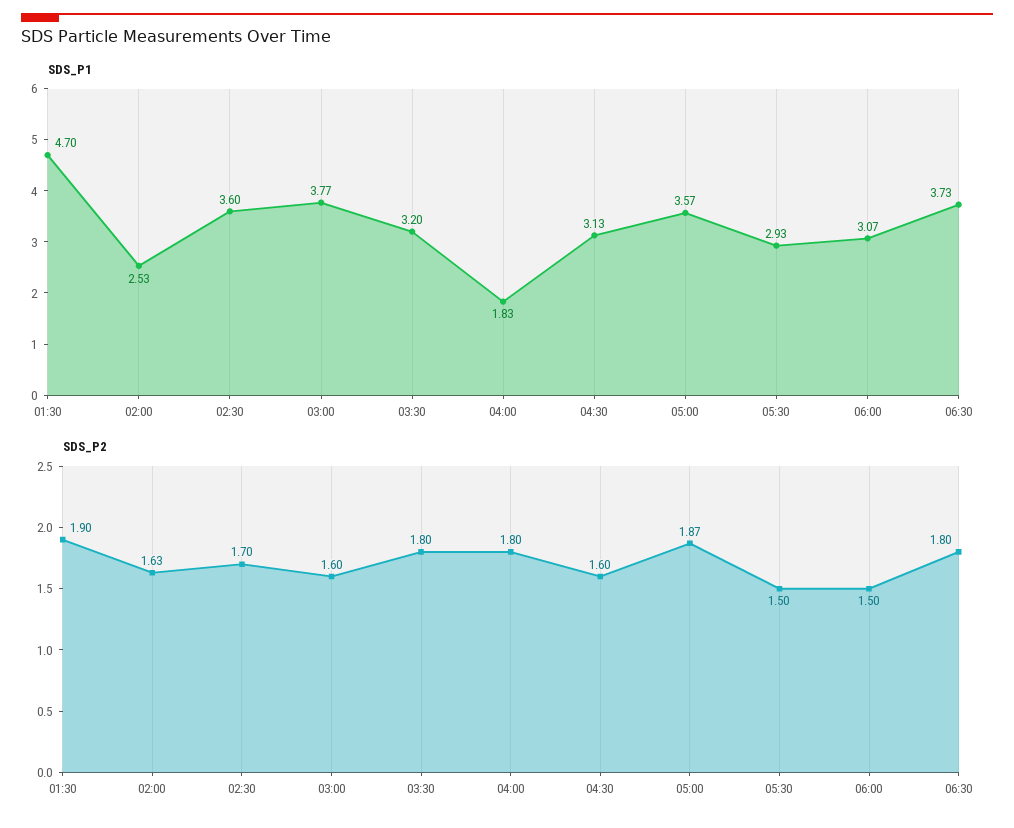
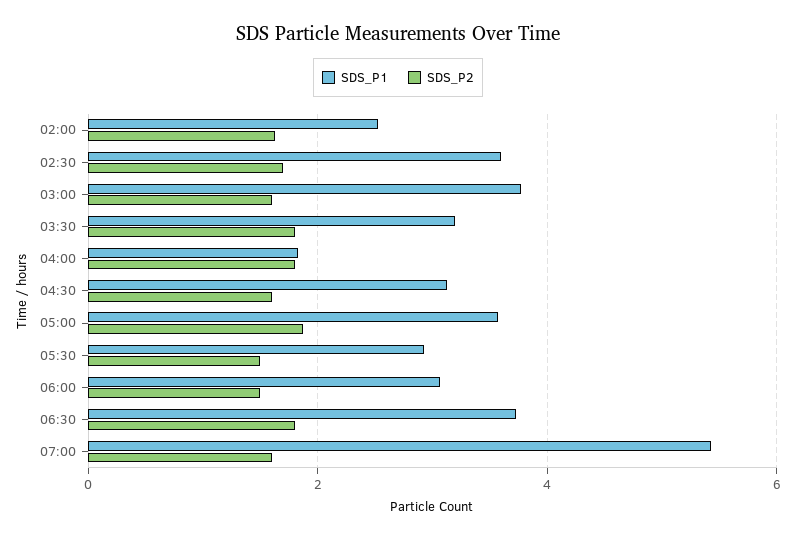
SDS_P1, 01:30: 4.7 -> none
SDS_P2, 01:30: 1.9 -> none
SDS_P1, 07:00: none -> 5.4
SDS_P2, 07:00: none -> 1.6

